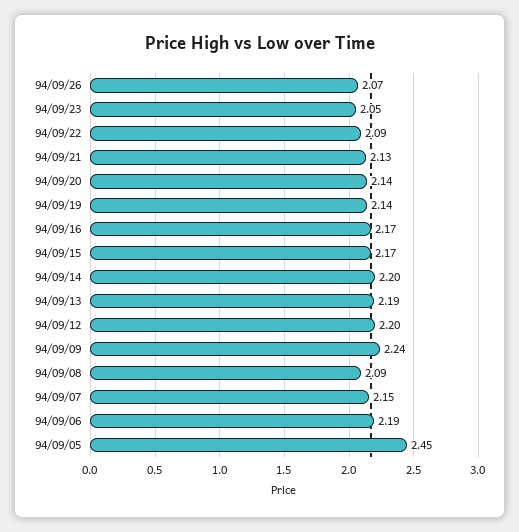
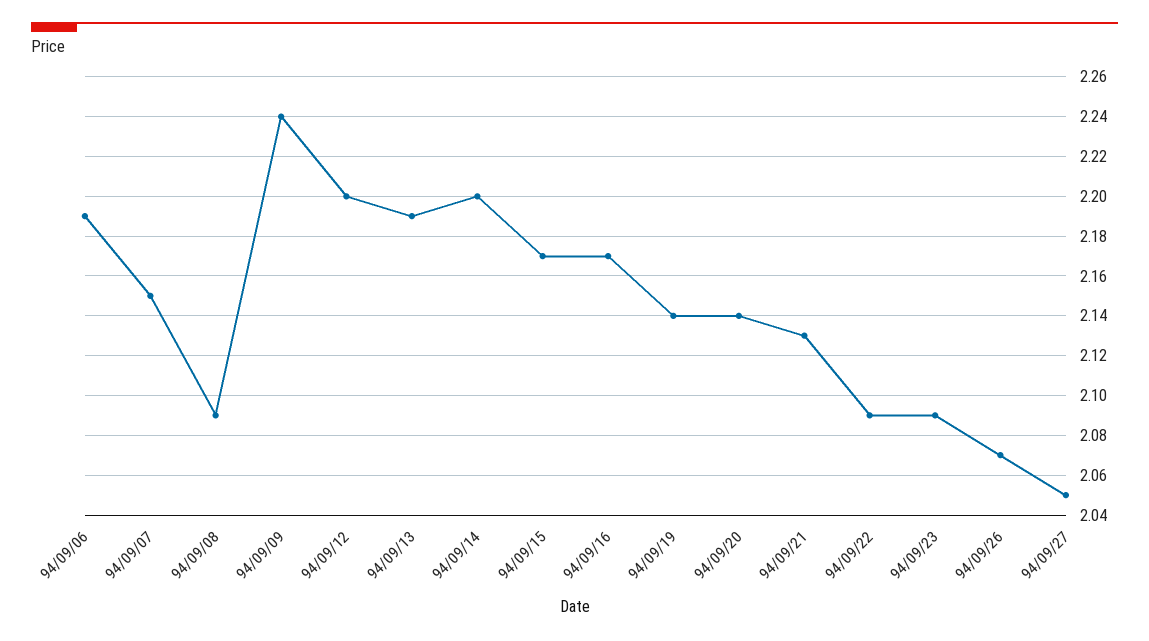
94/09/23: 2.05 -> 2.09
94/09/05: 2.45 -> none
94/09/27: none -> 2.05

